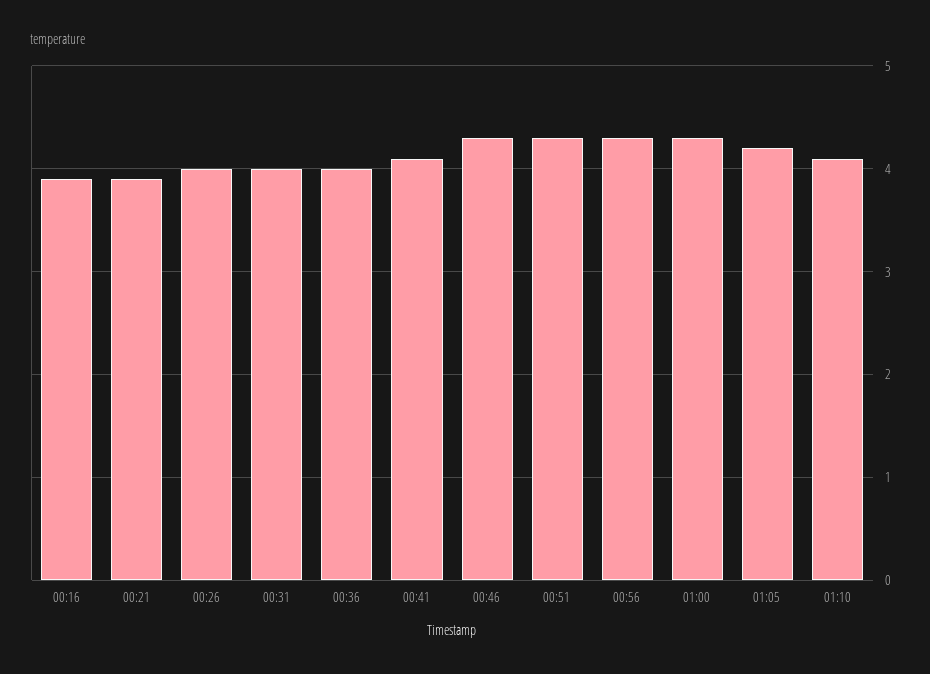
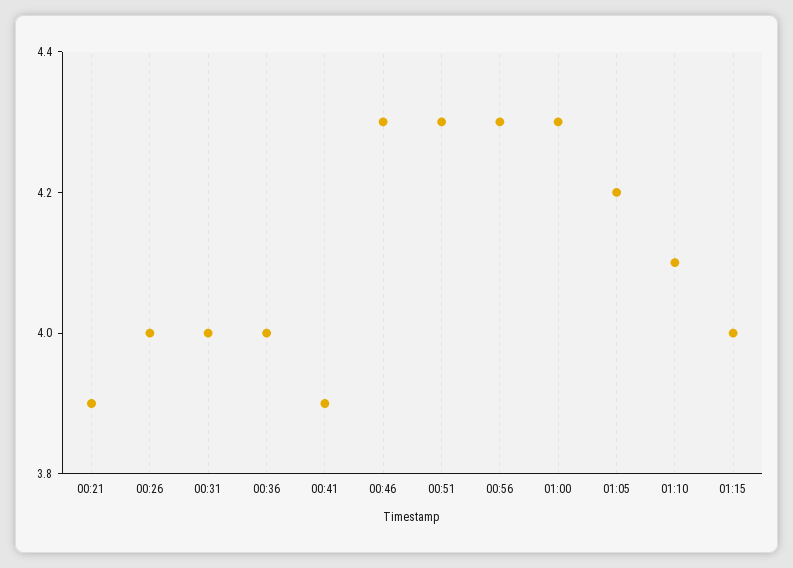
00:16: 3.9 -> none
00:41: 4.1 -> 3.9
01:15: none -> 4

